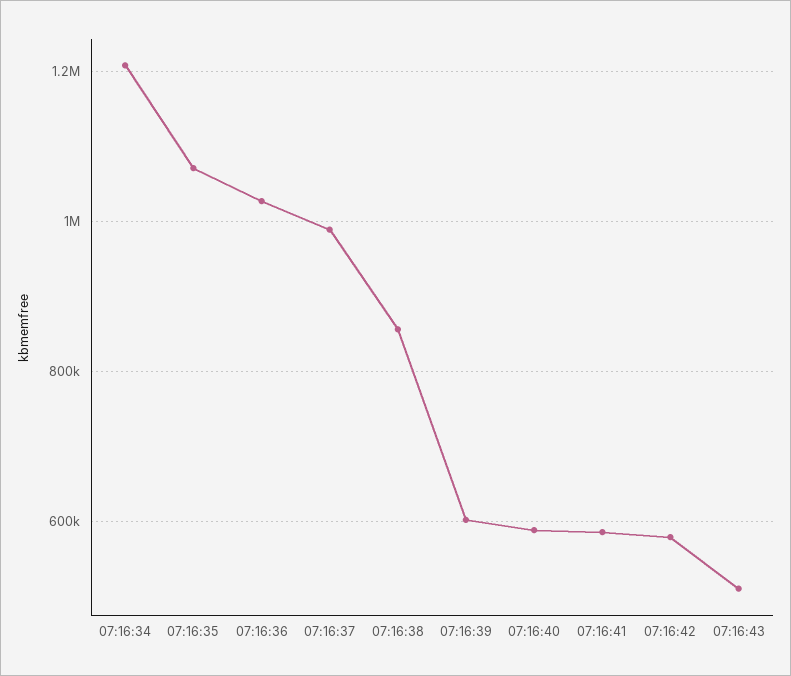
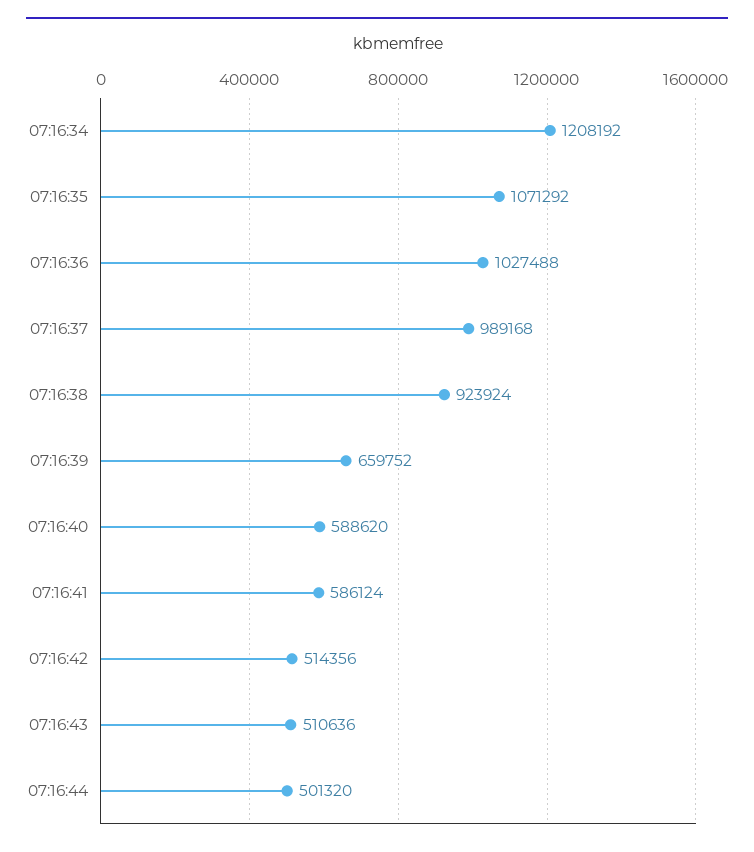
07:16:38: 860000 -> 923924
07:16:39: 600000 -> 659752
07:16:42: 580000 -> 514356
07:16:44: none -> 501320

